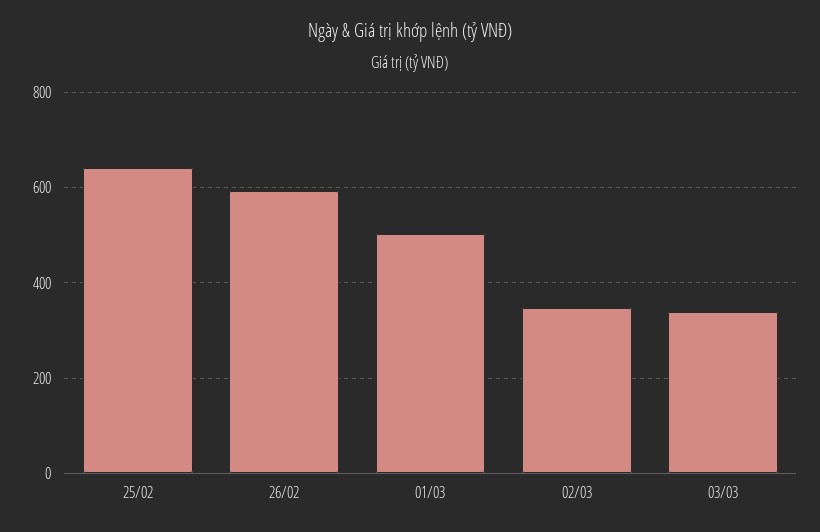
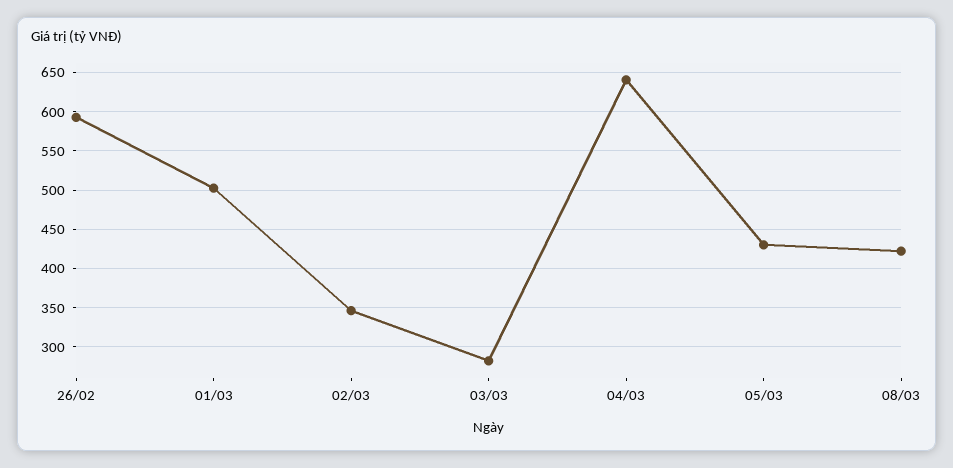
25/02: 640 -> none
03/03: 340 -> 280
04/03: none -> 640
05/03: none -> 430
08/03: none -> 420

